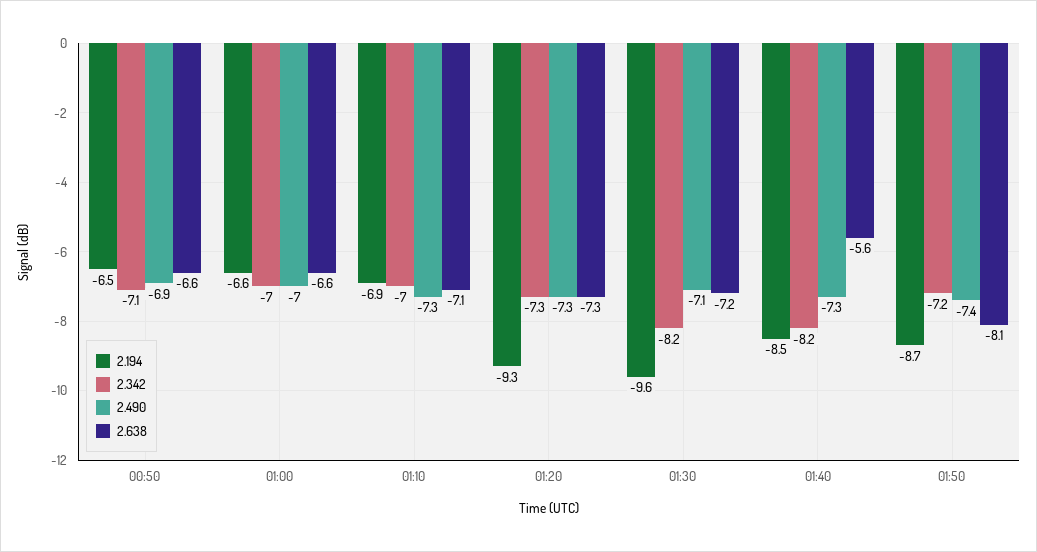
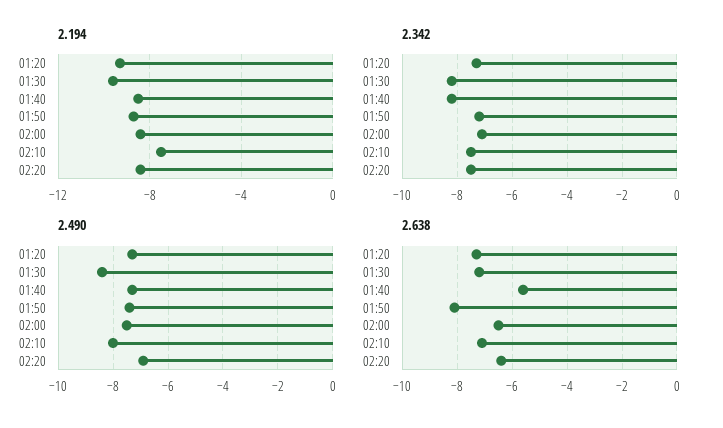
2.194, 00:50: -6.5 -> none
2.342, 00:50: -7.1 -> none
2.490, 00:50: -6.9 -> none
2.638, 00:50: -6.6 -> none
2.194, 01:00: -6.6 -> none
2.342, 01:00: -7 -> none
2.490, 01:00: -7 -> none
2.638, 01:00: -6.6 -> none
2.194, 01:10: -6.9 -> none
2.342, 01:10: -7 -> none
2.490, 01:10: -7.3 -> none
2.638, 01:10: -7.1 -> none
2.490, 01:30: -7.1 -> -8.5
2.194, 02:00: none -> -8.5
2.194, 02:10: none -> -7.5
2.194, 02:20: none -> -8.5
2.342, 02:00: none -> -7
2.342, 02:10: none -> -7.5
2.342, 02:20: none -> -7.5
2.490, 02:00: none -> -7.5
2.490, 02:10: none -> -8
2.490, 02:20: none -> -7
2.638, 02:00: none -> -6.5
2.638, 02:10: none -> -7
2.638, 02:20: none -> -6.5

